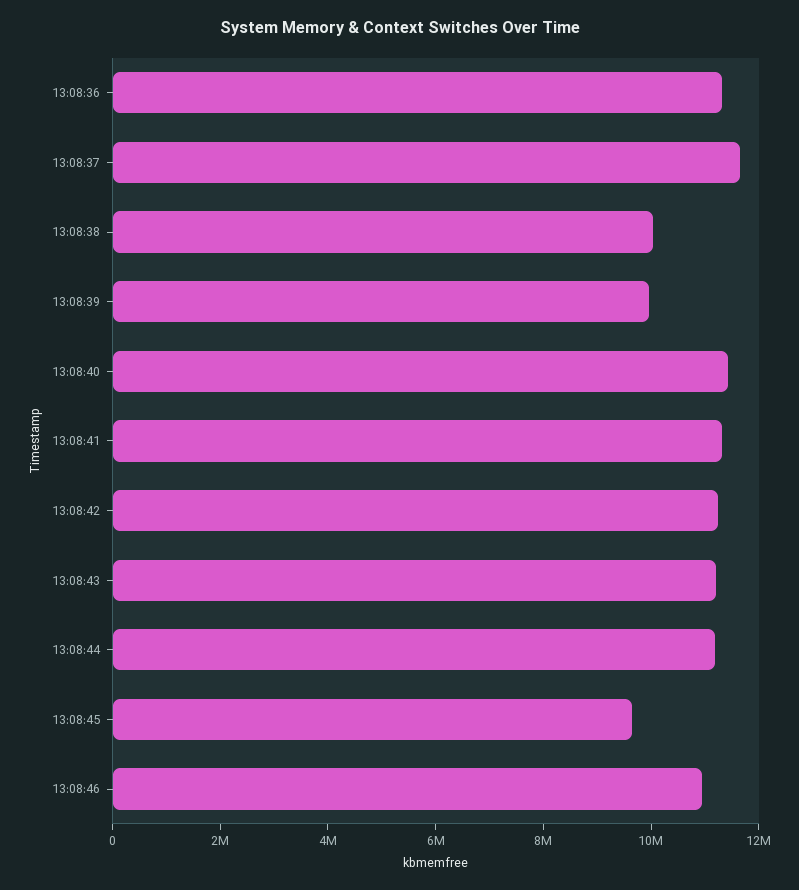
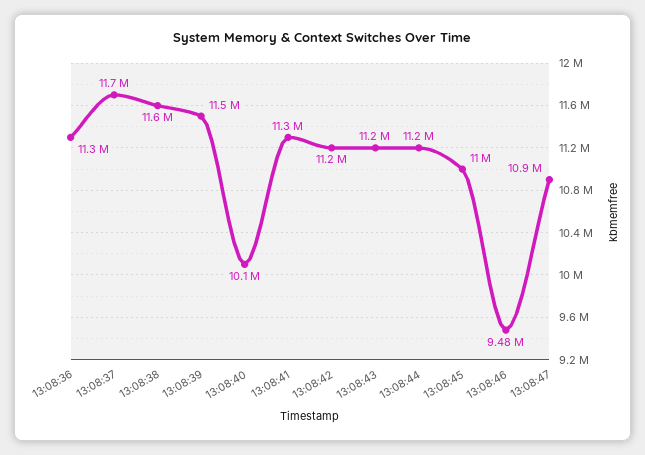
13:08:38: 10000000 -> 11600000
13:08:39: 10000000 -> 11500000
13:08:40: 11500000 -> 10100000
13:08:45: 9500000 -> 11000000
13:08:46: 11000000 -> 9480000
13:08:47: none -> 10900000

